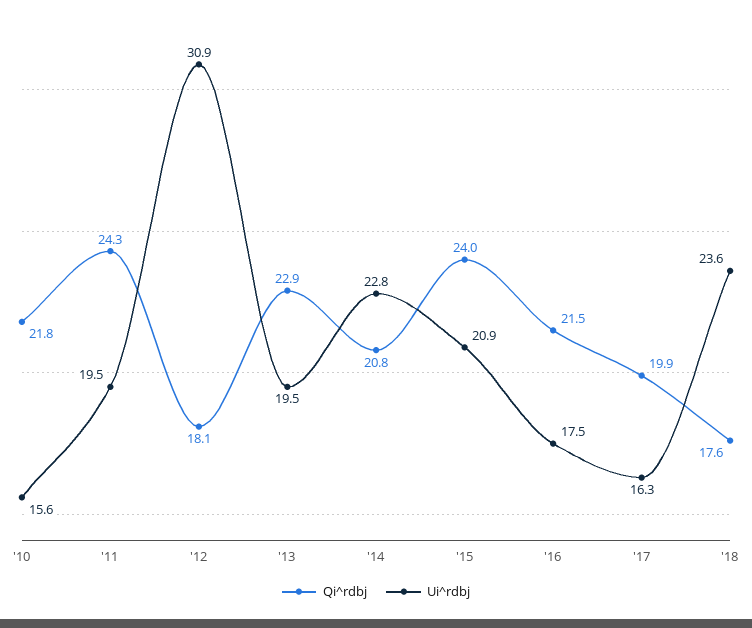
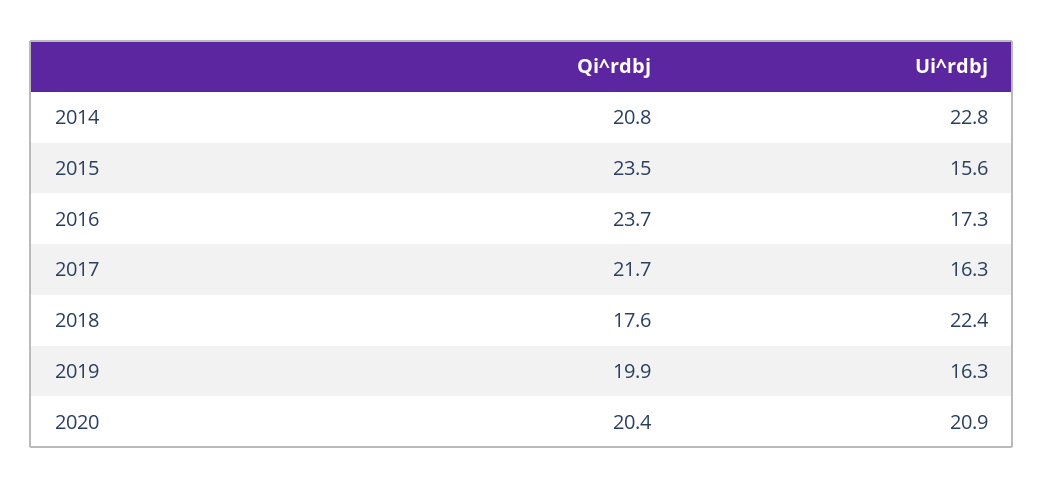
Qi^rdbj, '10: 21.8 -> none
Ui^rdbj, '10: 15.6 -> none
Qi^rdbj, '11: 24.3 -> none
Ui^rdbj, '11: 19.5 -> none
Qi^rdbj, '12: 18.1 -> none
Ui^rdbj, '12: 30.9 -> none
Qi^rdbj, '13: 22.9 -> none
Ui^rdbj, '13: 19.5 -> none
Qi^rdbj, '15: 24 -> 23.5
Ui^rdbj, '15: 20.9 -> 15.6
Qi^rdbj, '16: 21.5 -> 23.7
Ui^rdbj, '16: 17.5 -> 17.3
Qi^rdbj, '17: 19.9 -> 21.7
Ui^rdbj, '18: 23.6 -> 22.4
Qi^rdbj, 2019: none -> 19.9
Ui^rdbj, 2019: none -> 16.3
Qi^rdbj, 2020: none -> 20.4
Ui^rdbj, 2020: none -> 20.9

